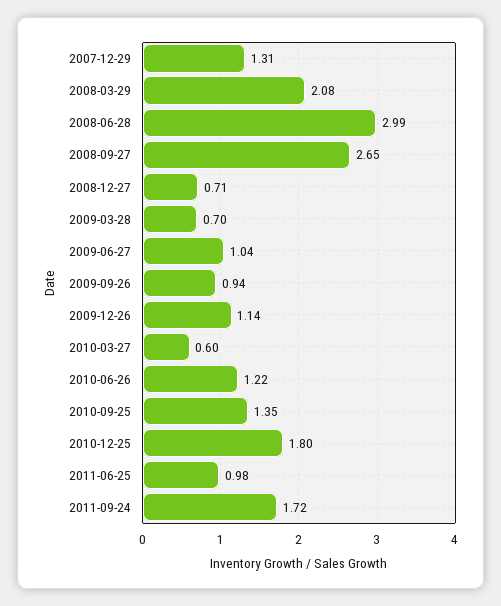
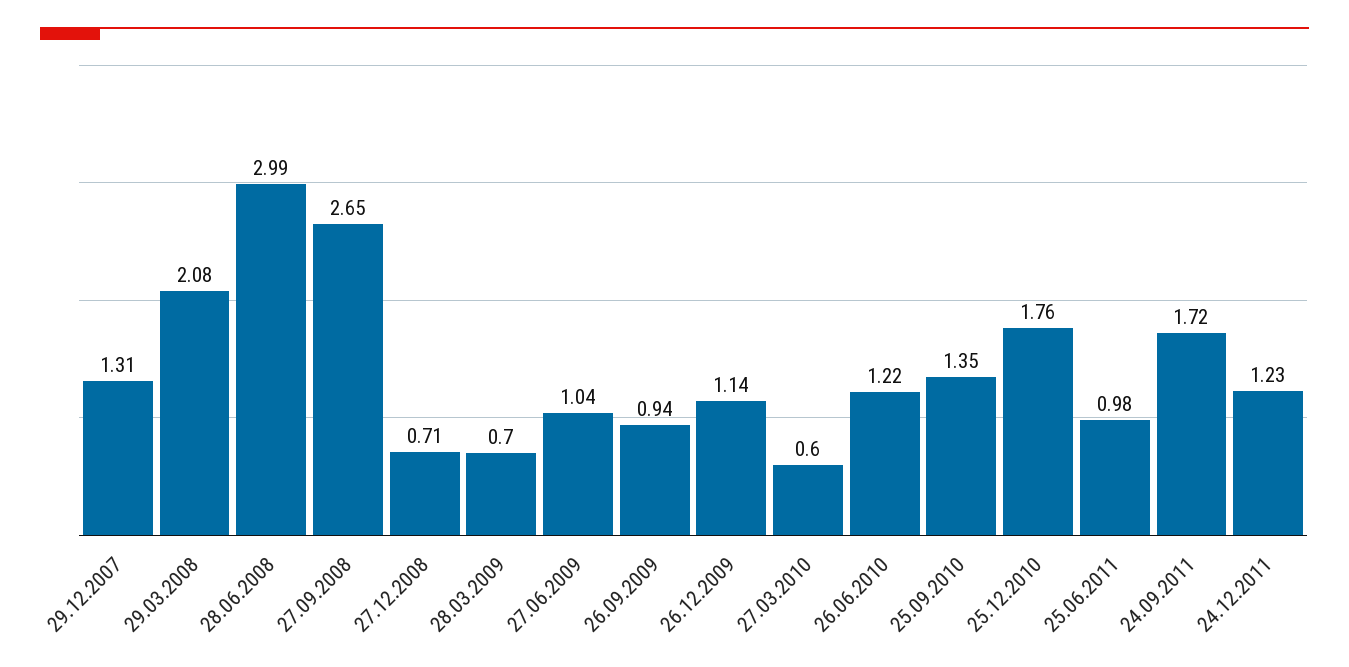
2010-12-25: 1.8 -> 1.76
24.12.2011: none -> 1.23

